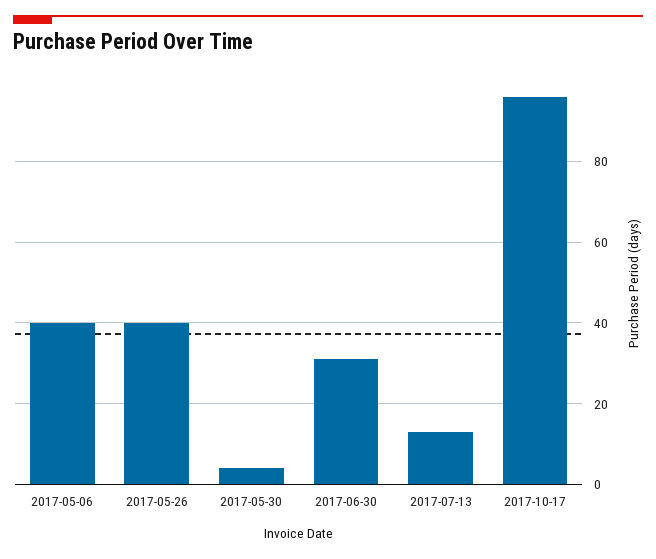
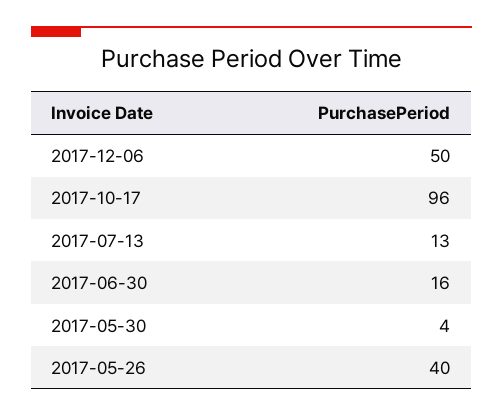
2017-05-06: 40 -> none
2017-06-30: 30 -> 16
2017-12-06: none -> 50

